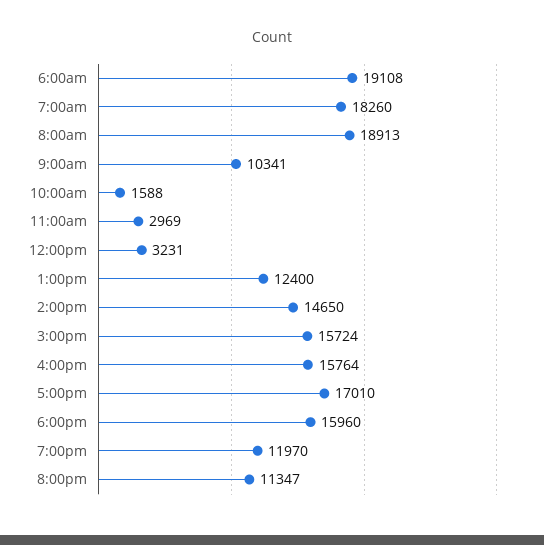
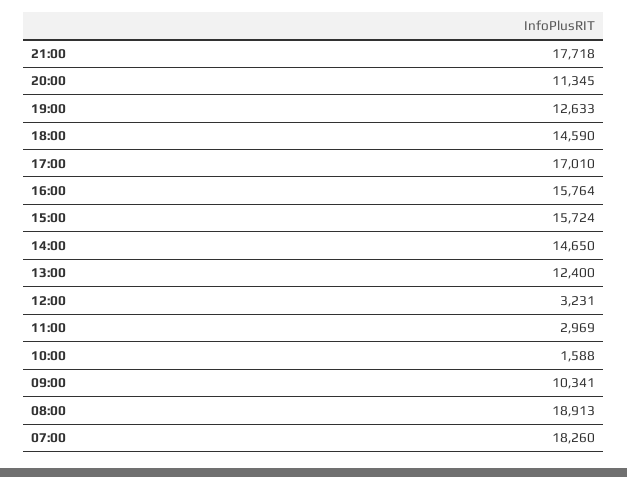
6:00am: 19108 -> none
6:00pm: 15960 -> 14590
7:00pm: 11970 -> 12633
8:00pm: 11347 -> 11345
21:00: none -> 17718

